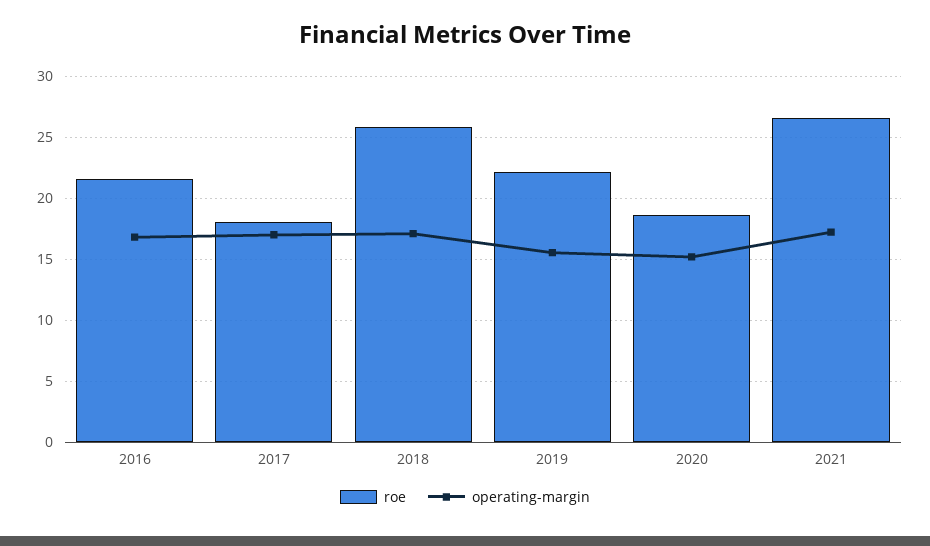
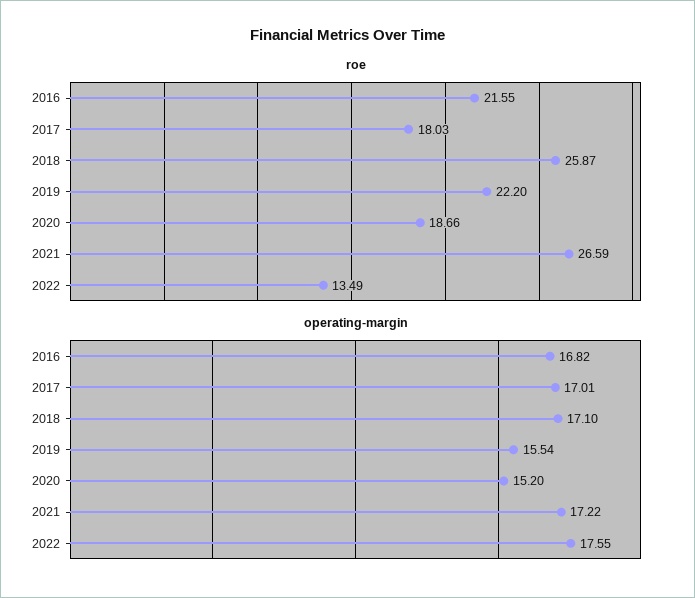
roe, 2022: none -> 13.49
operating-margin, 2022: none -> 17.55

